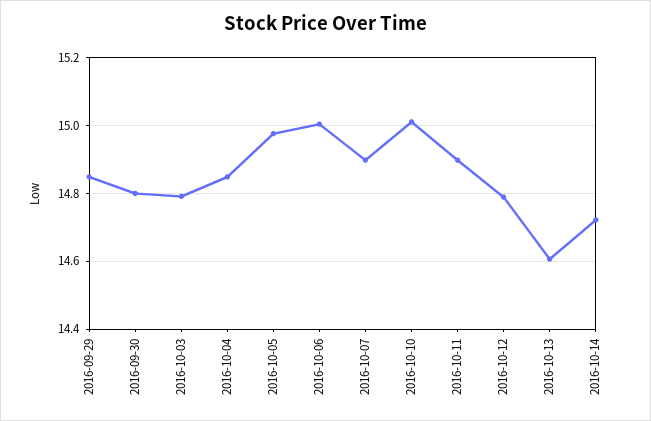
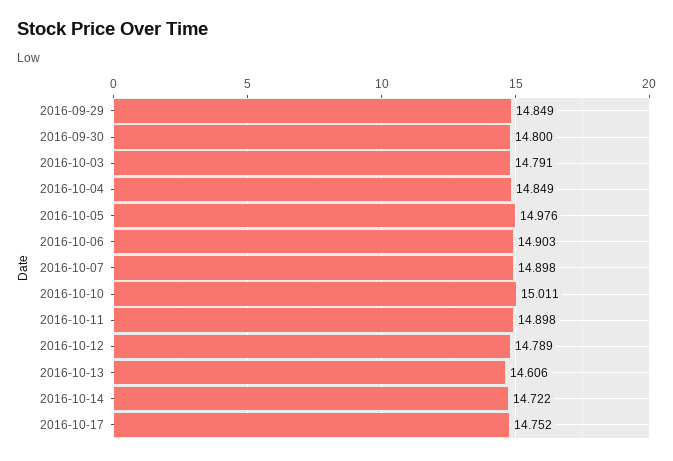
2016-10-06: 15 -> 14.903
2016-10-17: none -> 14.752

